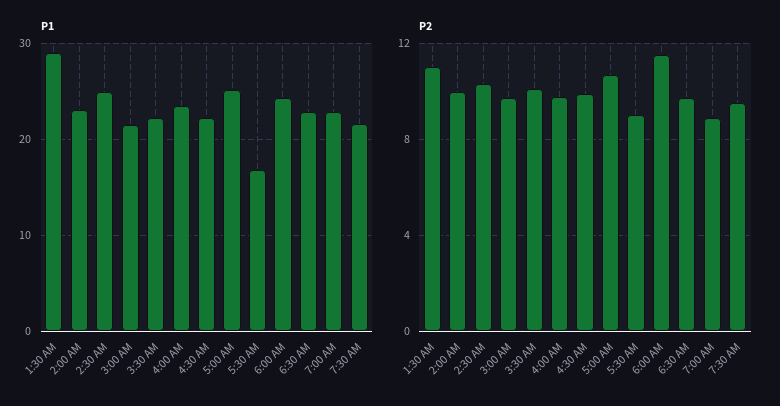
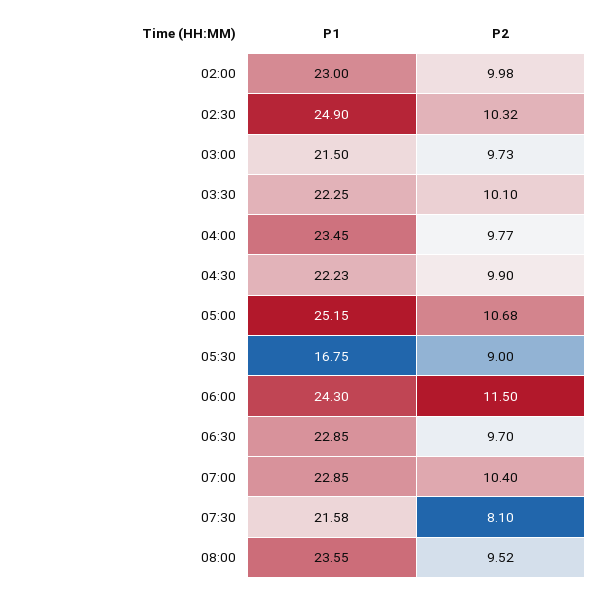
P1, 1:30 AM: 29 -> none
P2, 1:30 AM: 11 -> none
P2, 7:00 AM: 9 -> 10.4
P2, 7:30 AM: 9.5 -> 8.1
P1, 08:00: none -> 23.55
P2, 08:00: none -> 9.52

